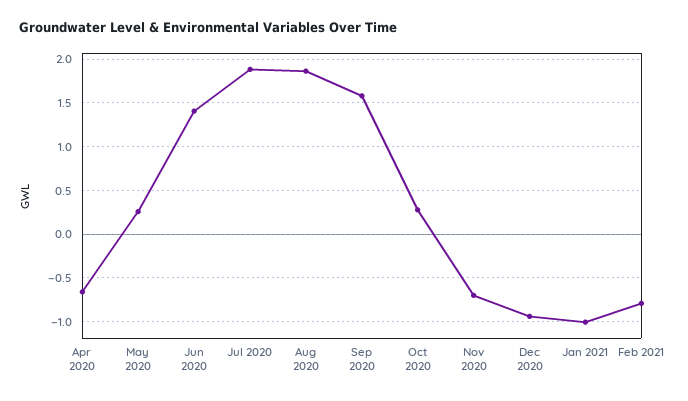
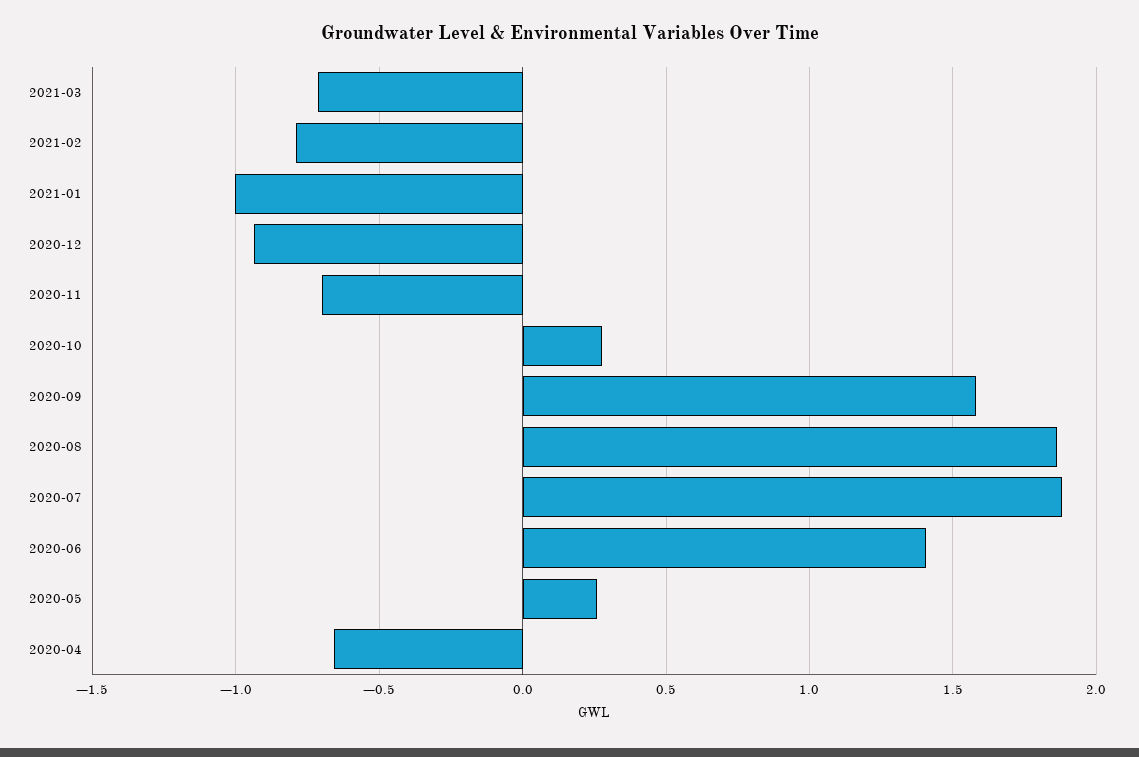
2021-03: none -> -0.7

